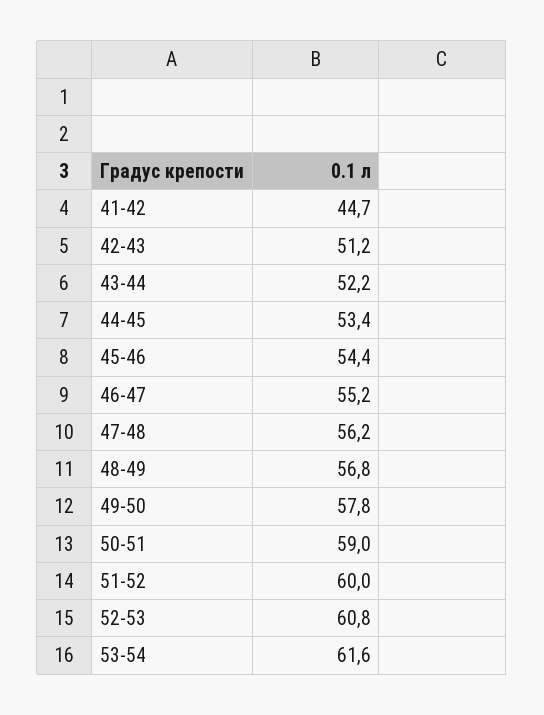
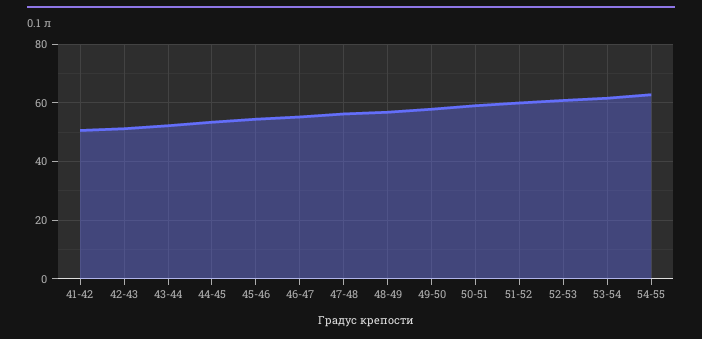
41-42: 44.7 -> 50
54-55: none -> 62.5

